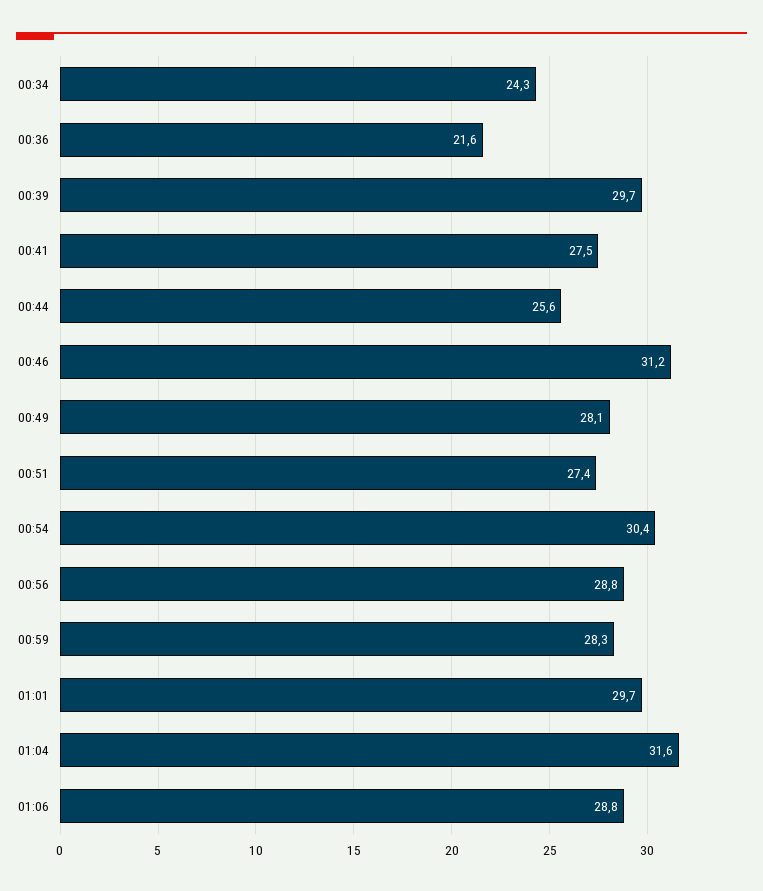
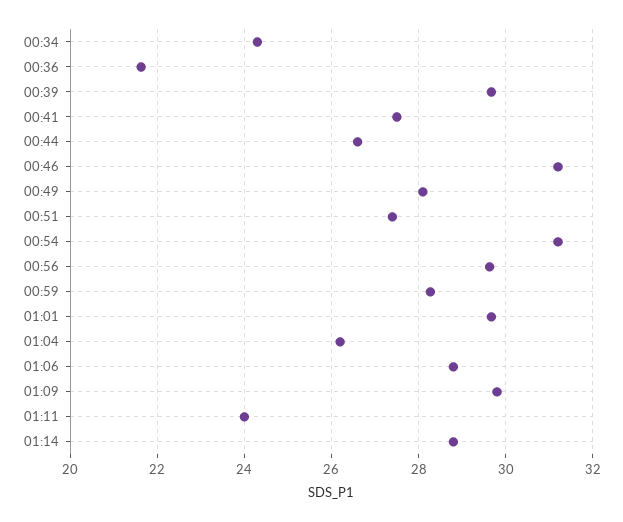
00:44: 25.6 -> 26.6
00:54: 30.4 -> 31.2
00:56: 28.8 -> 29.6
01:04: 31.6 -> 26.2
01:09: none -> 29.8
01:11: none -> 24
01:14: none -> 28.8

